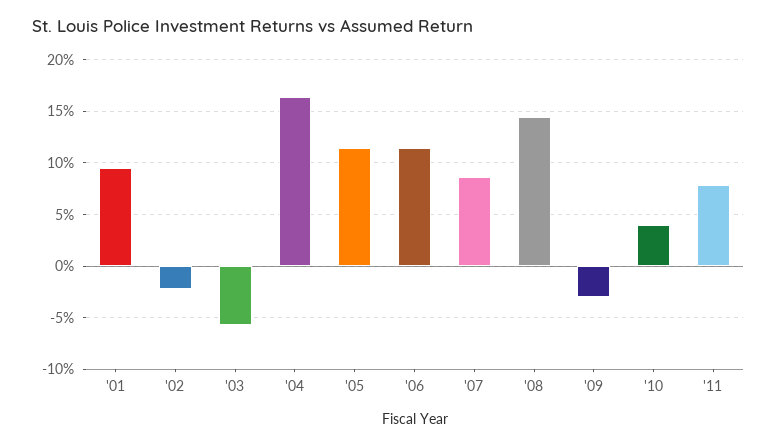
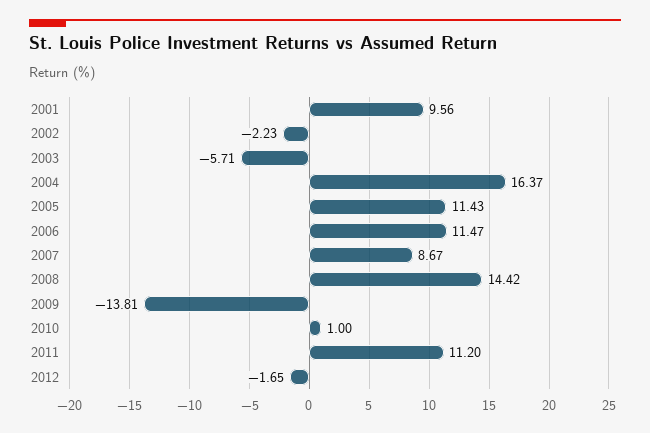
'09: -3 -> -13.81
'10: 4 -> 1
'11: 8 -> 11.2
2012: none -> -1.65

